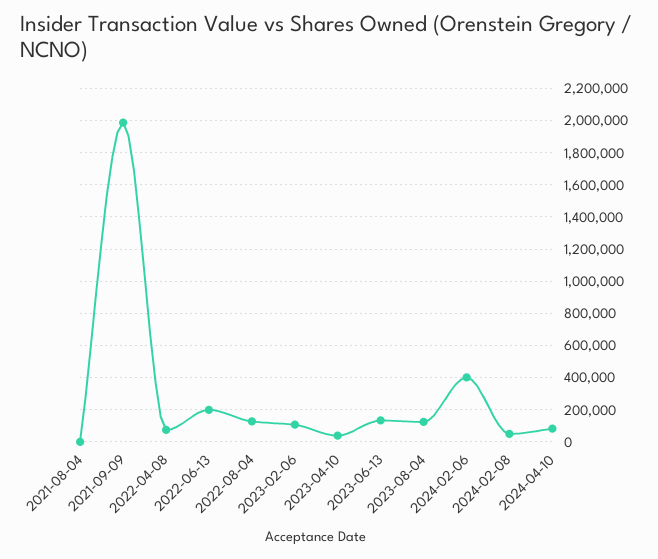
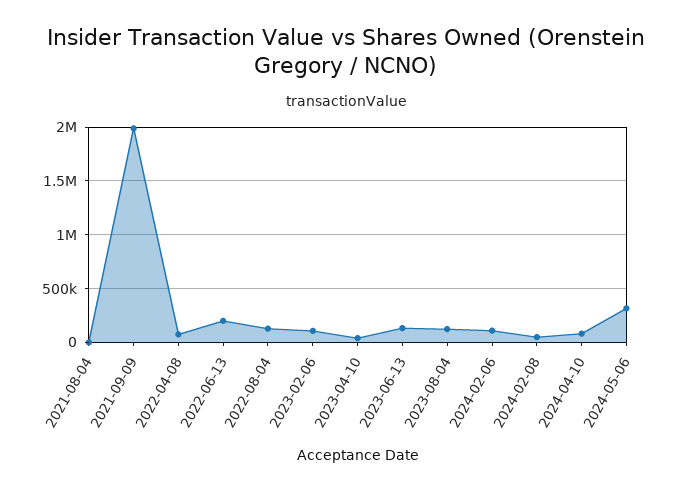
2024-02-06: 400000 -> 100000
2024-05-06: none -> 300000

